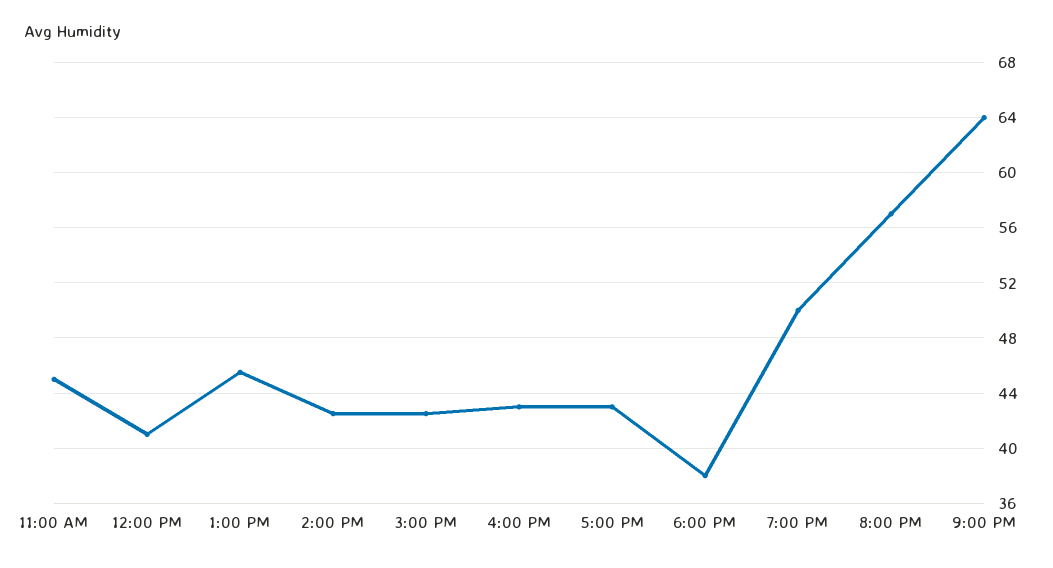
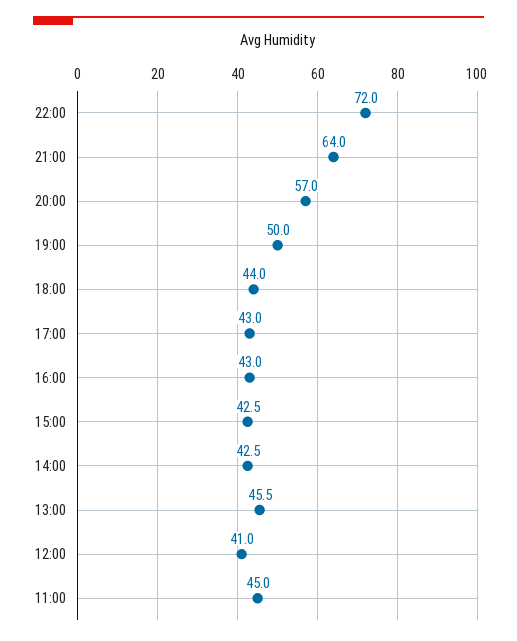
6:00 PM: 38 -> 44
22:00: none -> 72

